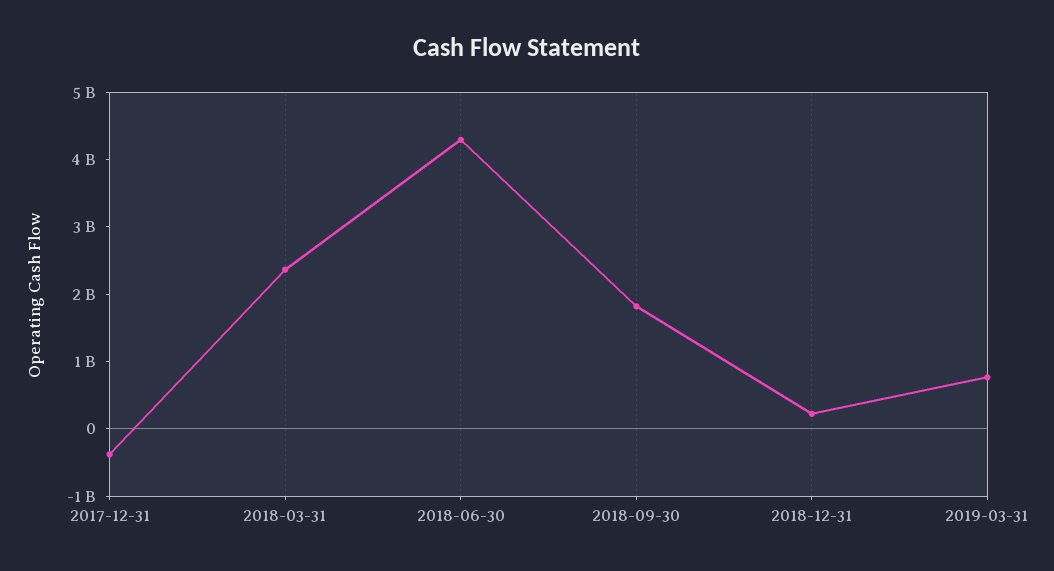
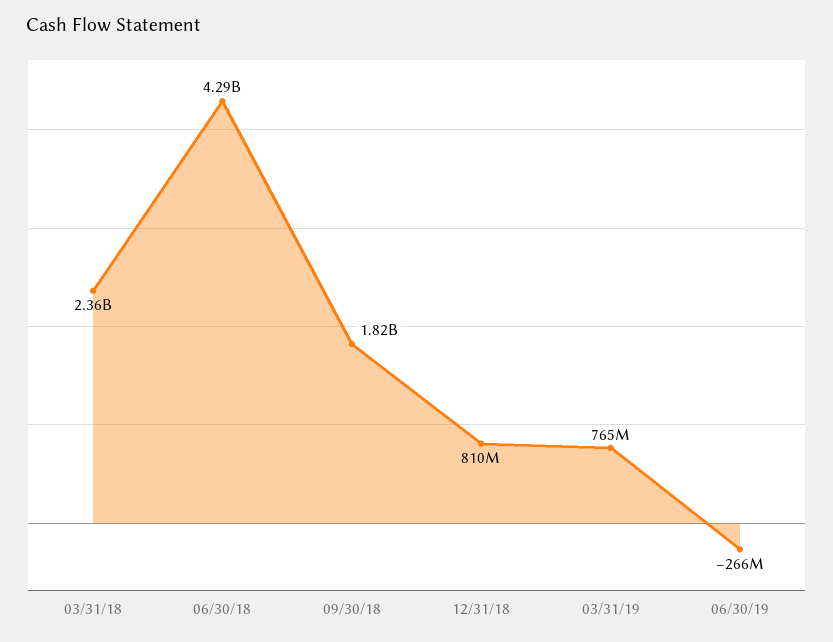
2017-12-31: -400000000 -> none
2018-12-31: 200000000 -> 810000000
06/30/19: none -> -266000000

